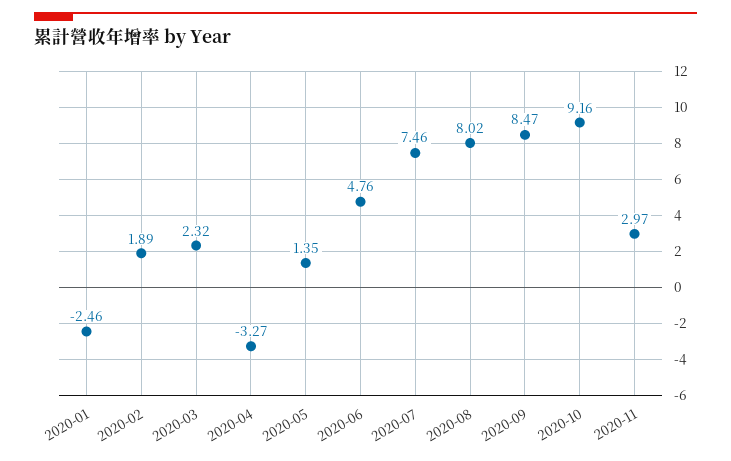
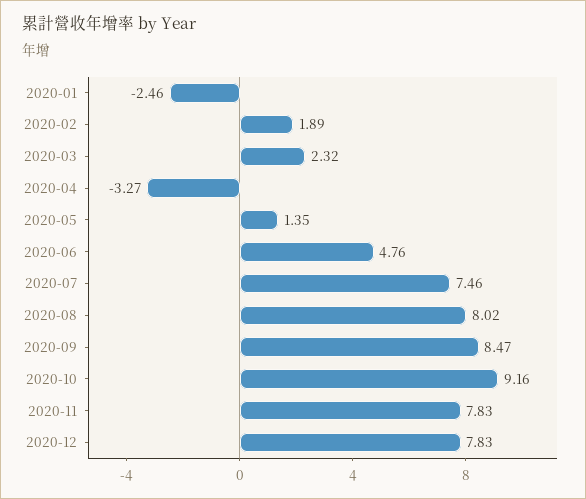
2020-11: 2.97 -> 7.83
2020-12: none -> 7.83

